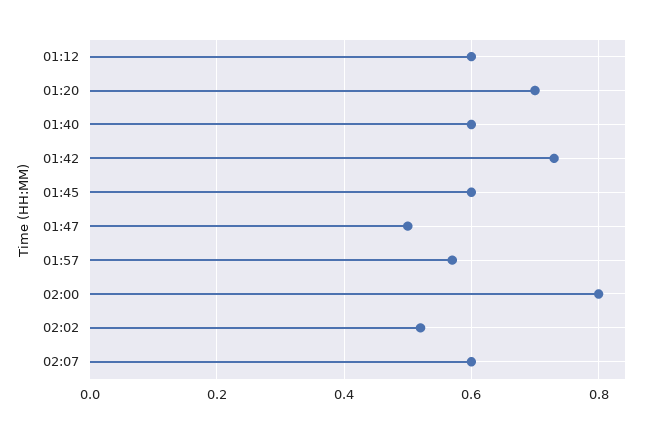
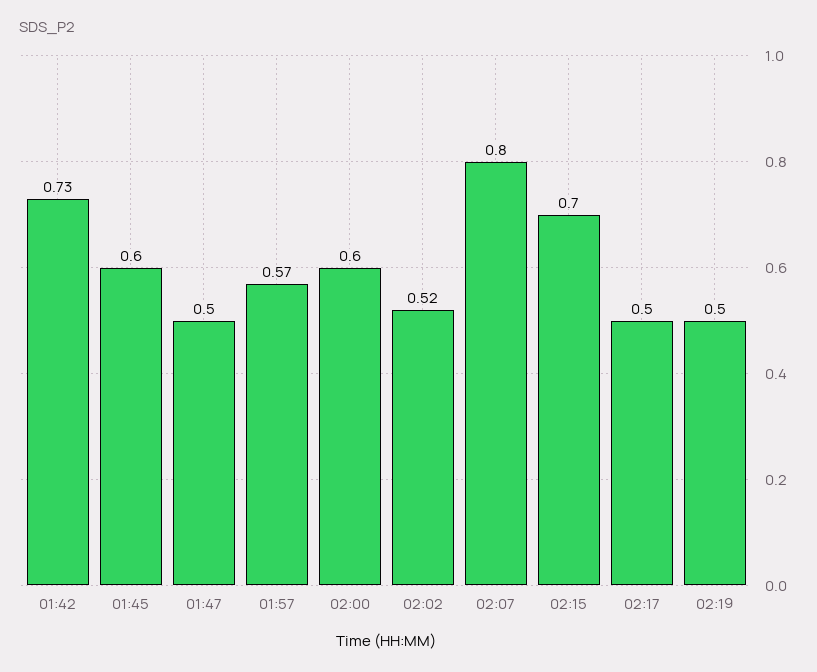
01:12: 0.6 -> none
01:20: 0.7 -> none
01:40: 0.6 -> none
02:00: 0.8 -> 0.6
02:07: 0.6 -> 0.8
02:15: none -> 0.7
02:17: none -> 0.5
02:19: none -> 0.5

